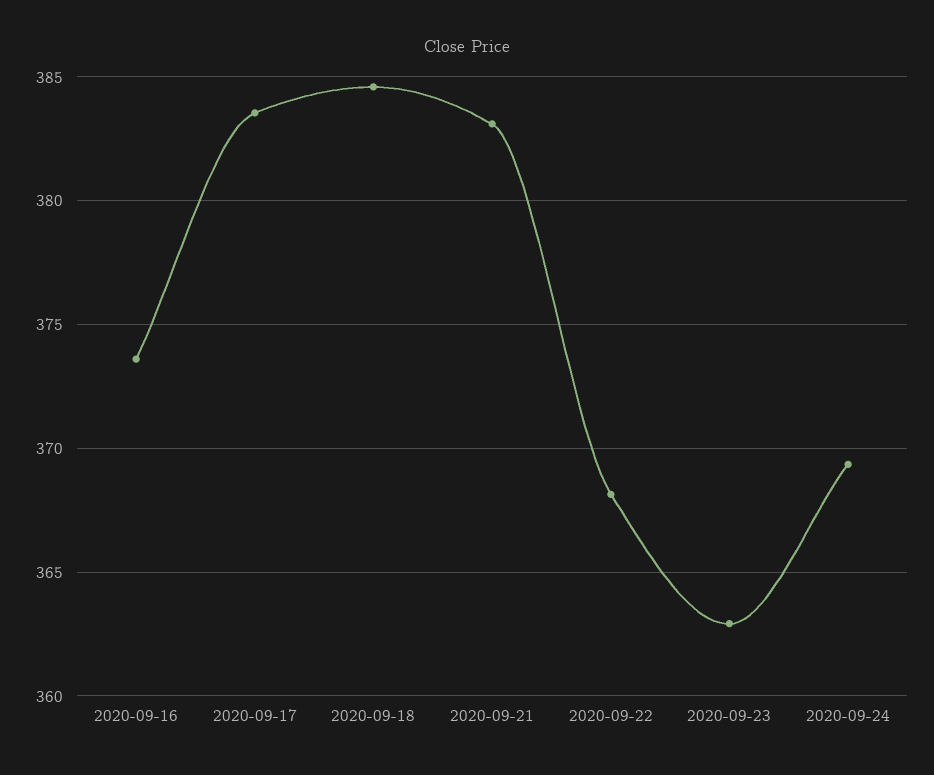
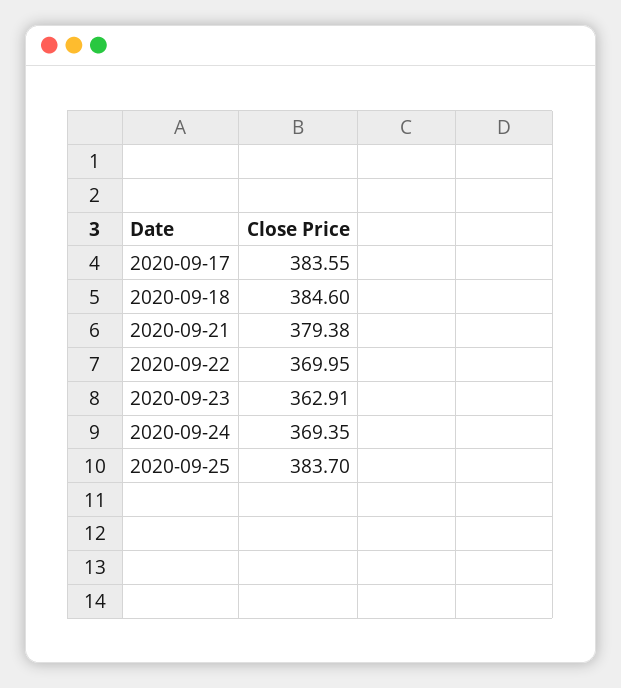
2020-09-16: 373.5 -> none
2020-09-21: 383 -> 379.38
2020-09-22: 368 -> 369.95
2020-09-25: none -> 383.7

